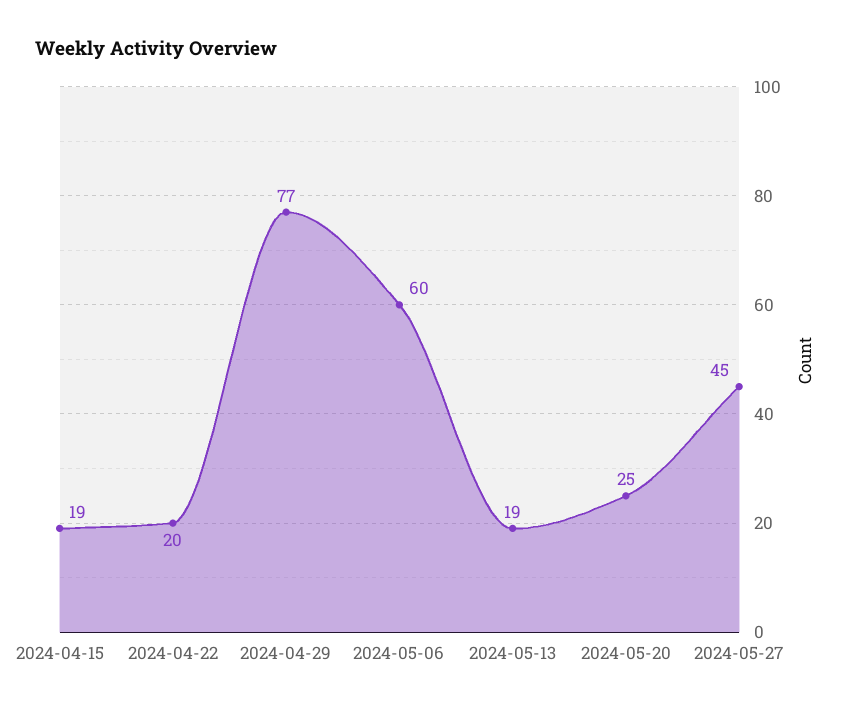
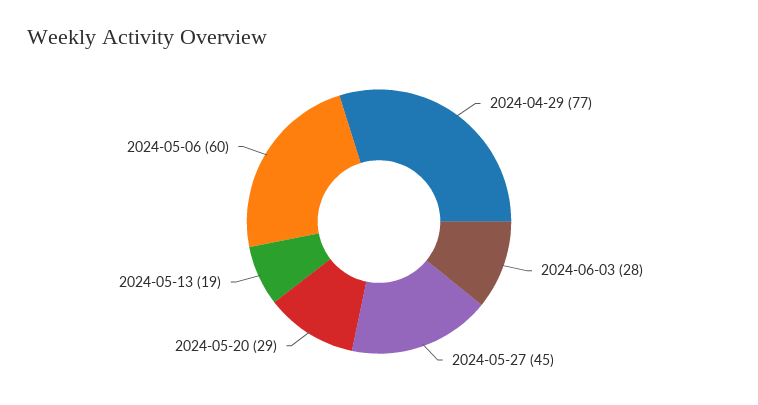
2024-04-15: 19 -> none
2024-04-22: 20 -> none
2024-05-20: 25 -> 29
2024-06-03: none -> 28

